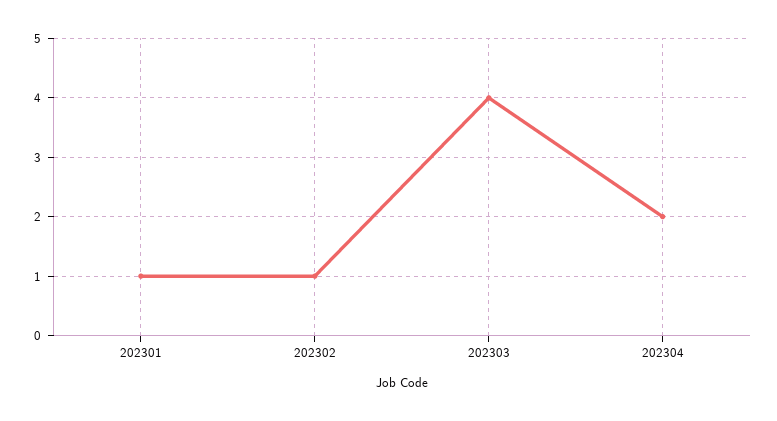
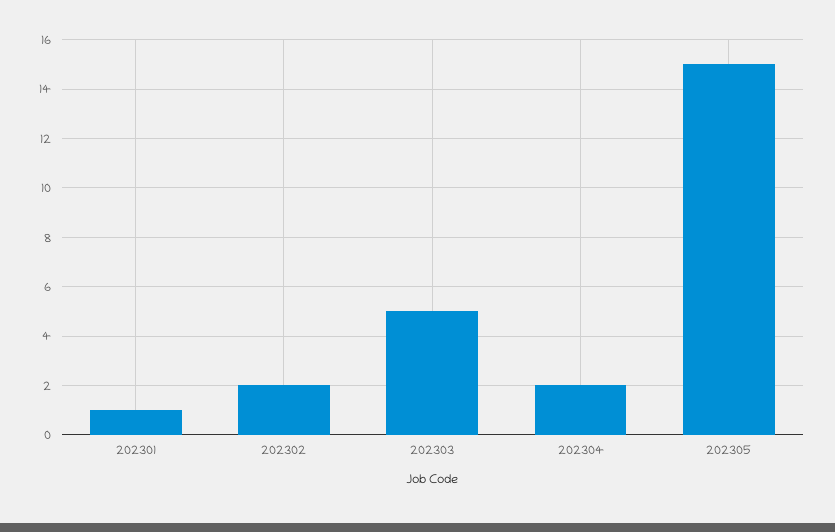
202302: 1 -> 2
202303: 4 -> 5
202305: none -> 15

